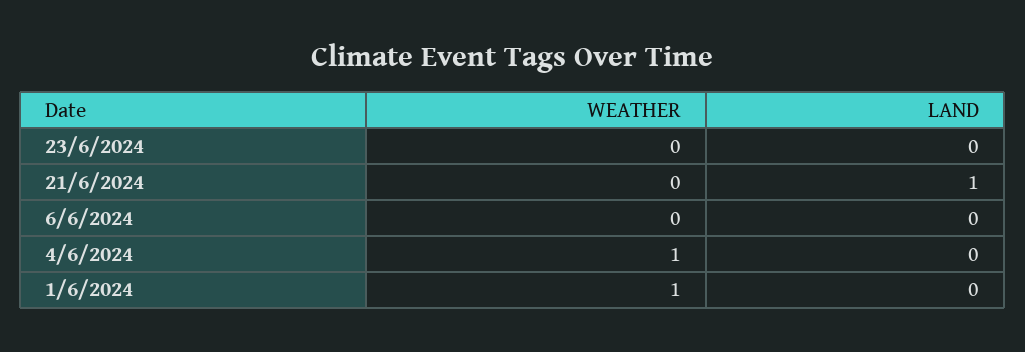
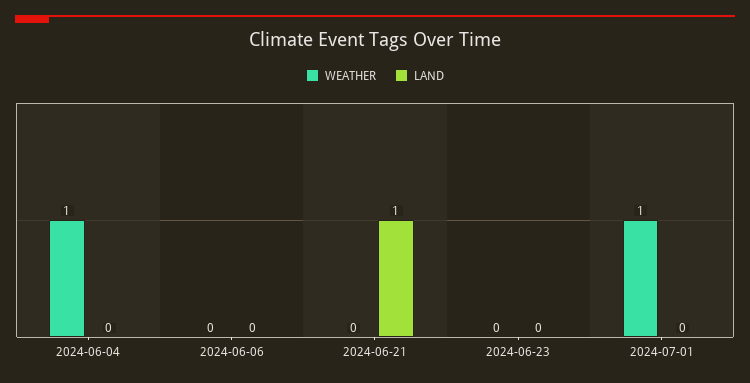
WEATHER, 1/6/2024: 1 -> none
LAND, 1/6/2024: 0 -> none
WEATHER, 2024-07-01: none -> 1
LAND, 2024-07-01: none -> 0

